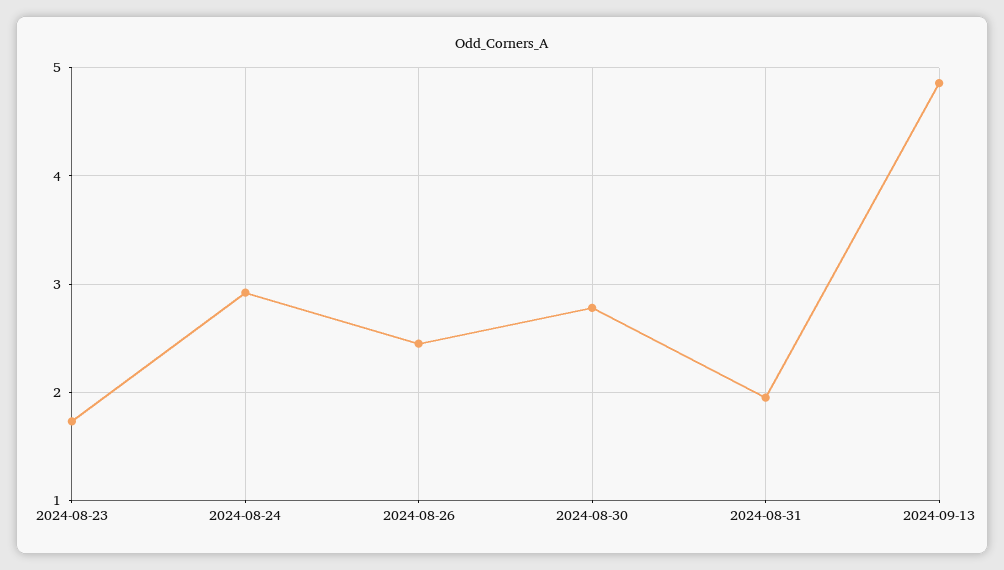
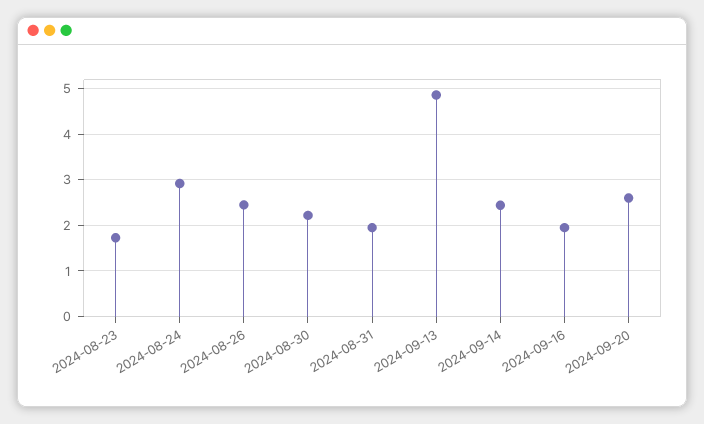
2024-08-30: 2.8 -> 2.2
2024-09-14: none -> 2.4
2024-09-16: none -> 2
2024-09-20: none -> 2.6

